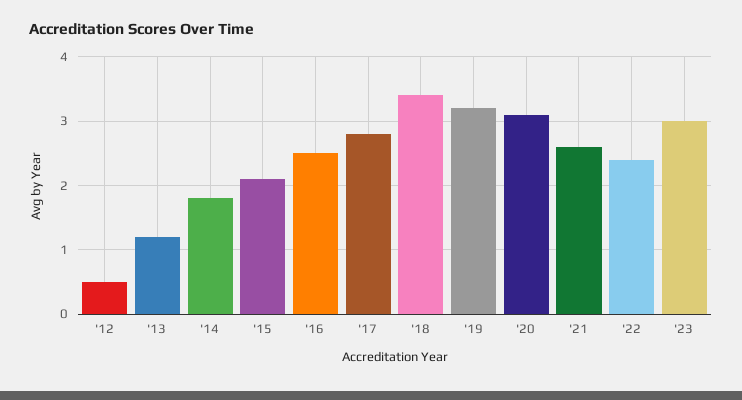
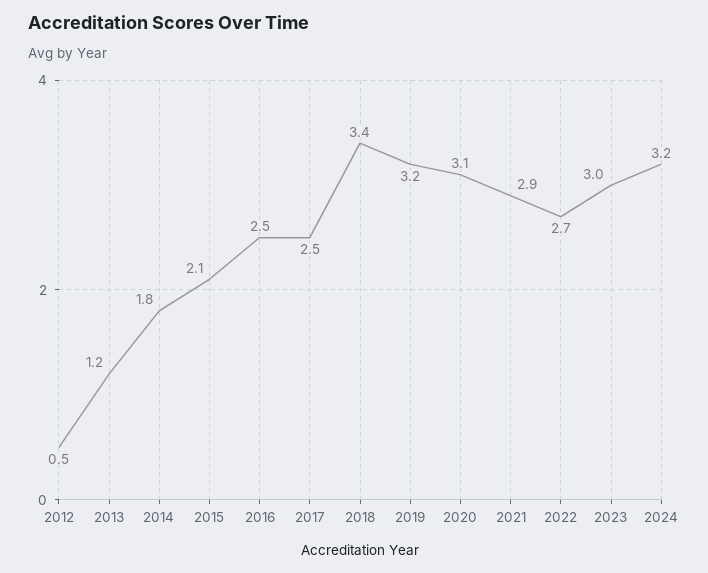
'17: 2.8 -> 2.5
'21: 2.6 -> 2.9
'22: 2.4 -> 2.7
2024: none -> 3.2

